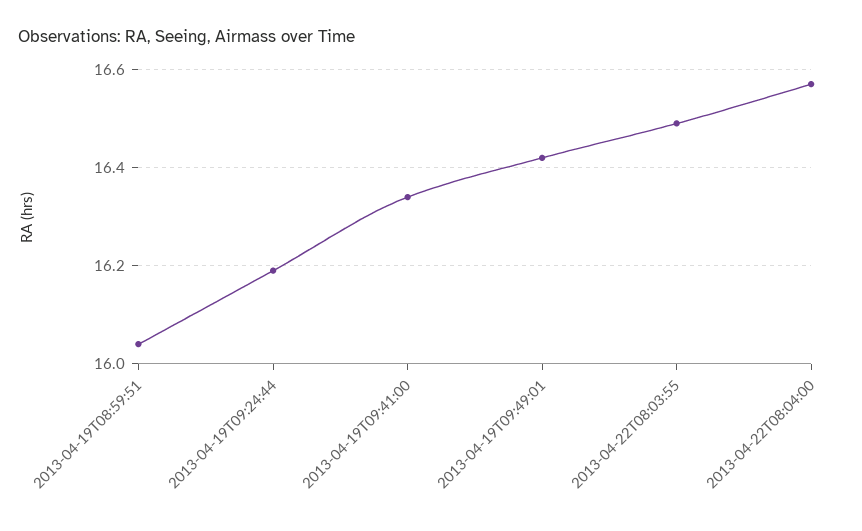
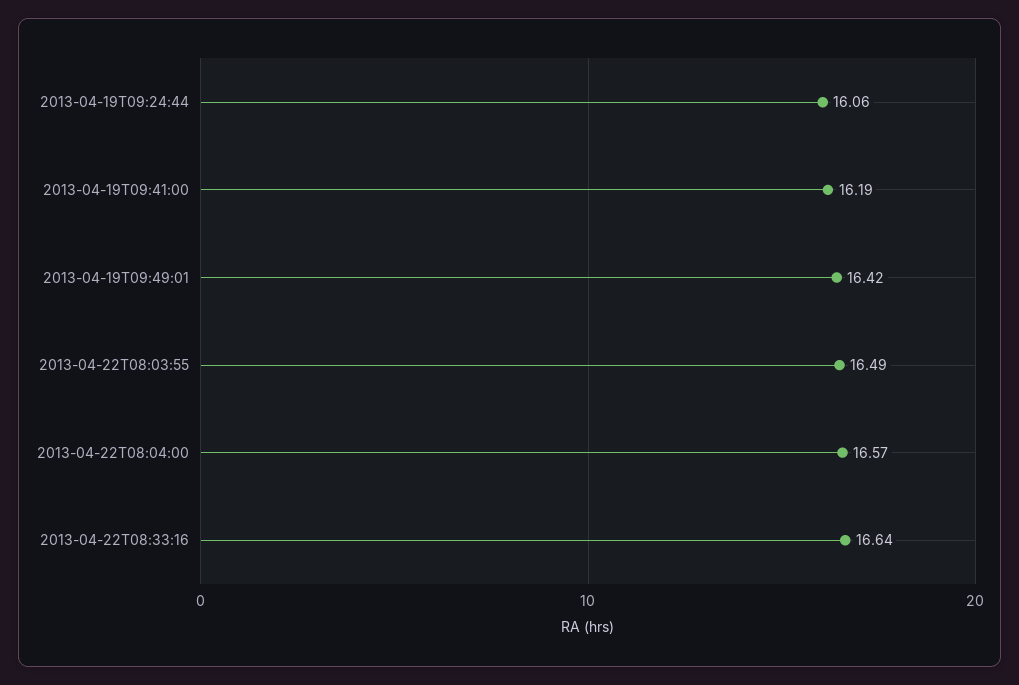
2013-04-19T08:59:51: 16.05 -> none
2013-04-19T09:24:44: 16.2 -> 16.06
2013-04-19T09:41:00: 16.35 -> 16.19
2013-04-22T08:33:16: none -> 16.64

